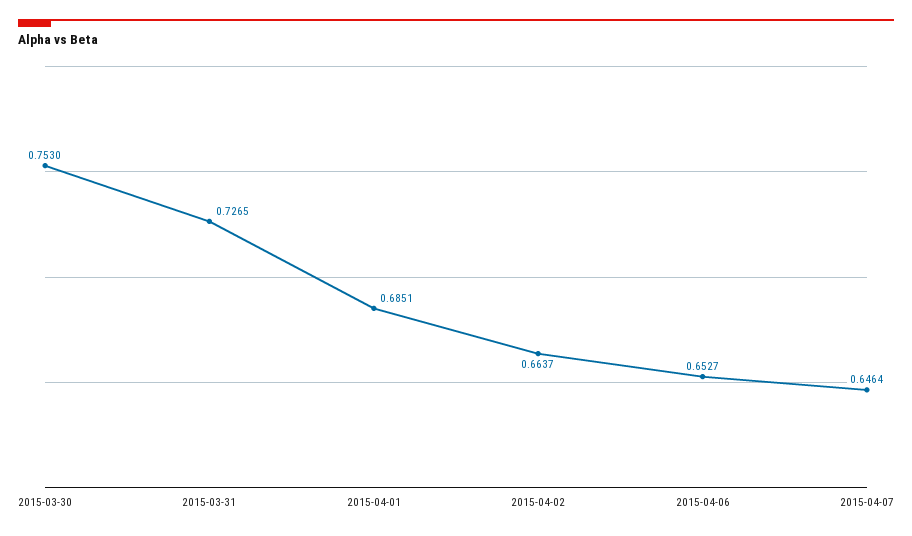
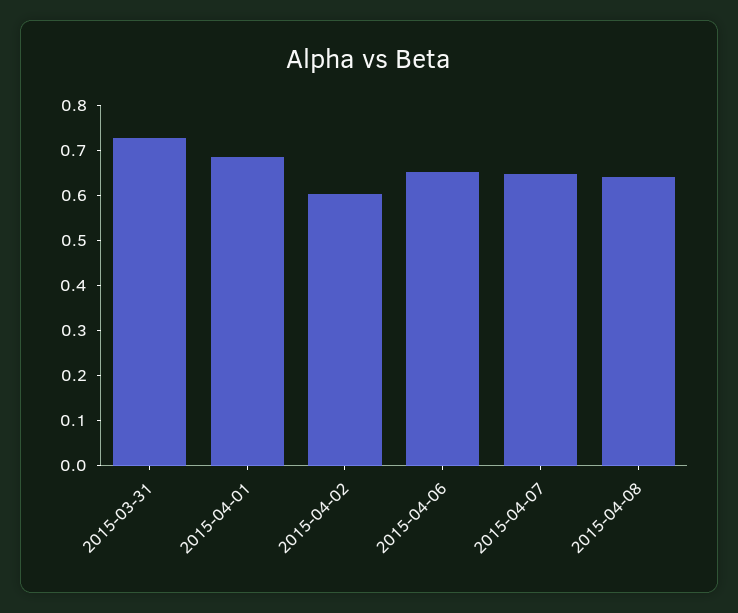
2015-03-30: 0.753 -> none
2015-04-02: 0.6637 -> 0.6
2015-04-08: none -> 0.64

